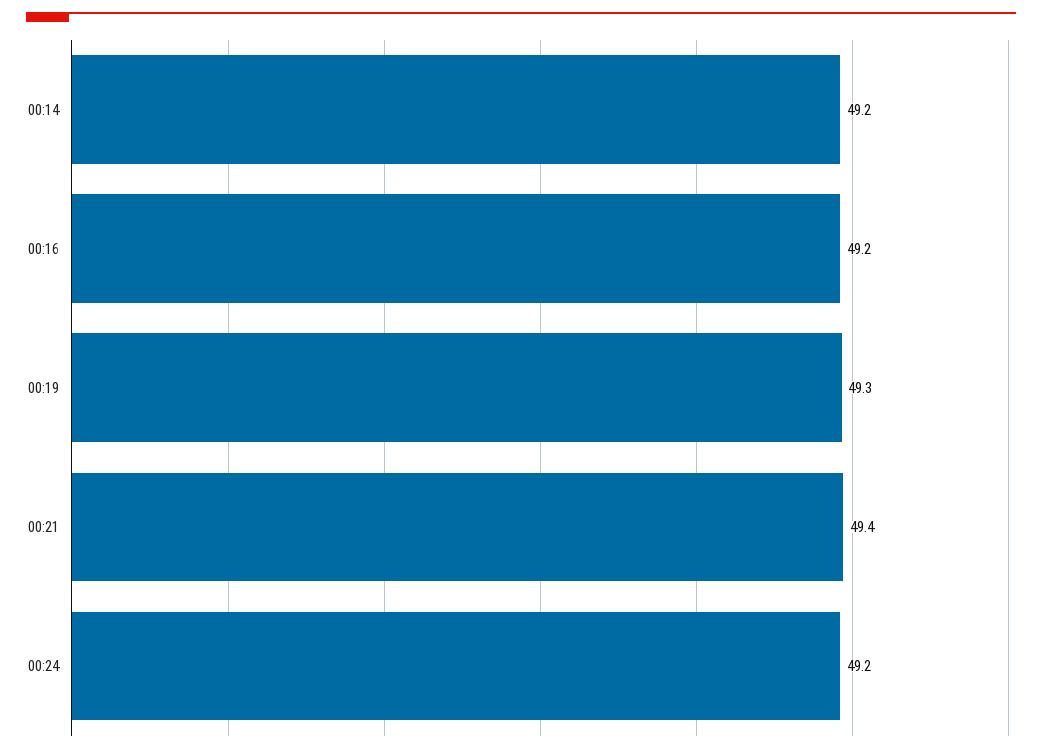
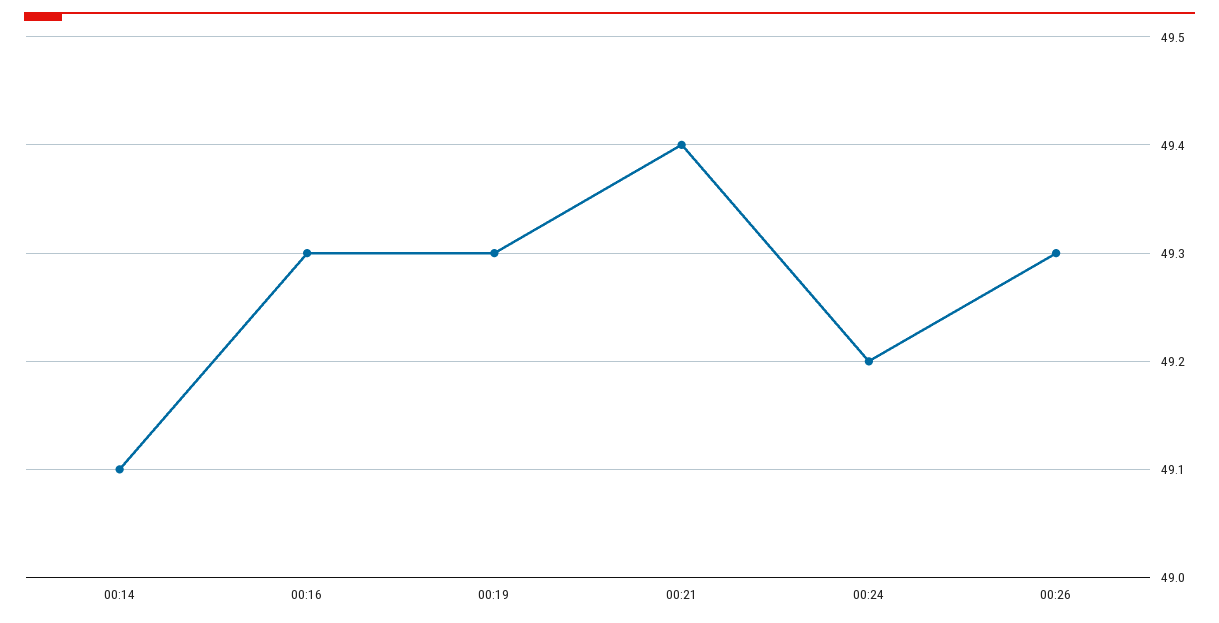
00:14: 49.2 -> 49.1
00:16: 49.2 -> 49.3
00:26: none -> 49.3

